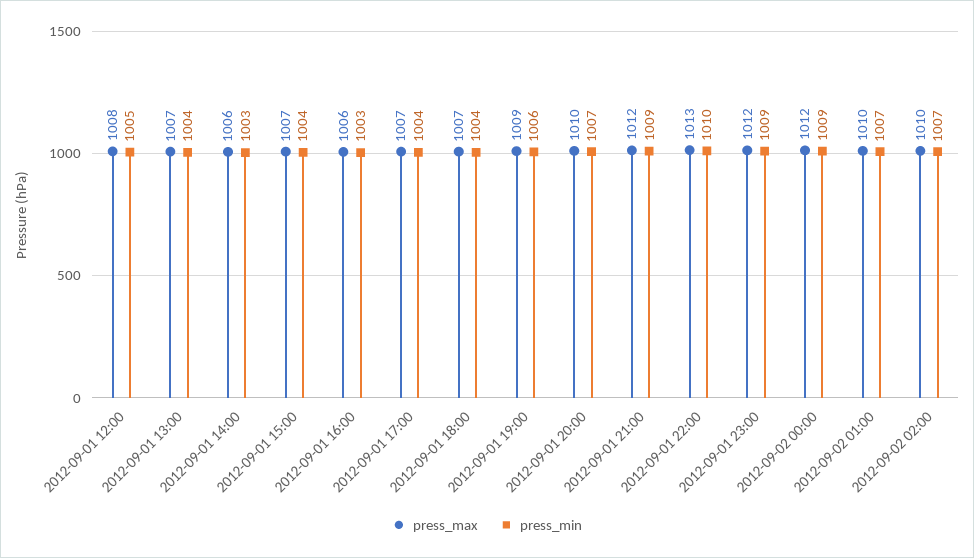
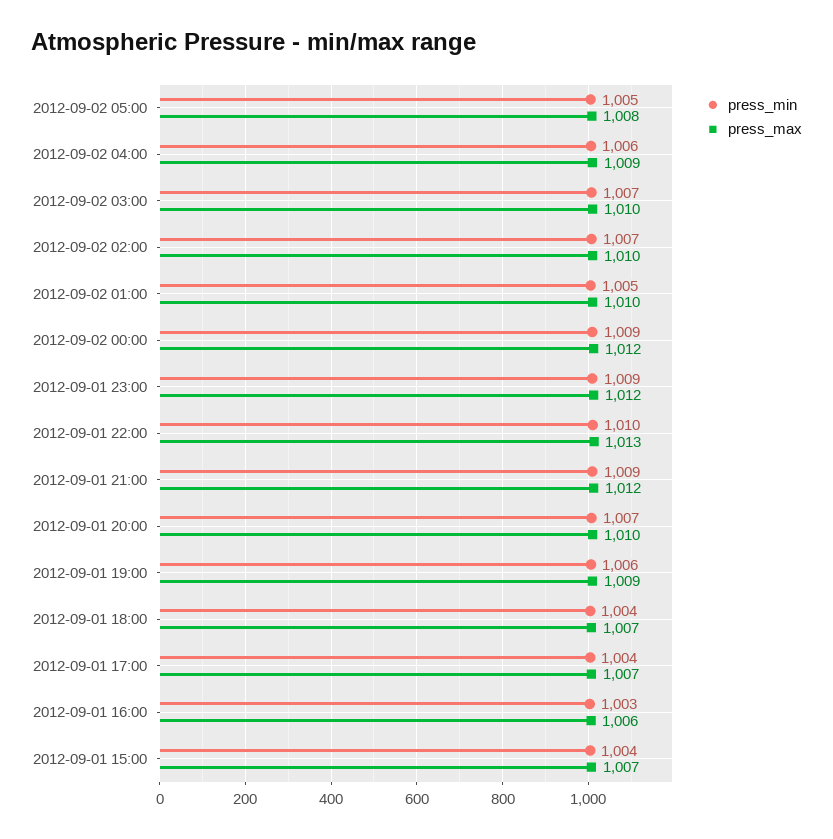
press_max, 2012-09-01 12:00: 1008 -> none
press_min, 2012-09-01 12:00: 1005 -> none
press_max, 2012-09-01 13:00: 1007 -> none
press_min, 2012-09-01 13:00: 1004 -> none
press_max, 2012-09-01 14:00: 1006 -> none
press_min, 2012-09-01 14:00: 1003 -> none
press_min, 2012-09-02 01:00: 1007 -> 1005
press_min, 2012-09-02 05:00: none -> 1005
press_max, 2012-09-02 05:00: none -> 1008
press_min, 2012-09-02 04:00: none -> 1006
press_max, 2012-09-02 04:00: none -> 1009
press_min, 2012-09-02 03:00: none -> 1007
press_max, 2012-09-02 03:00: none -> 1010

